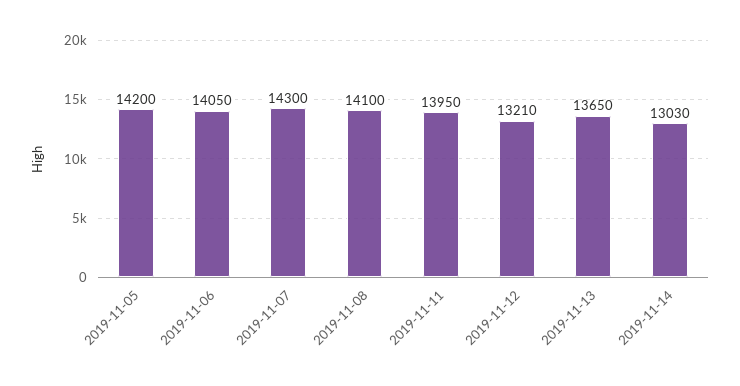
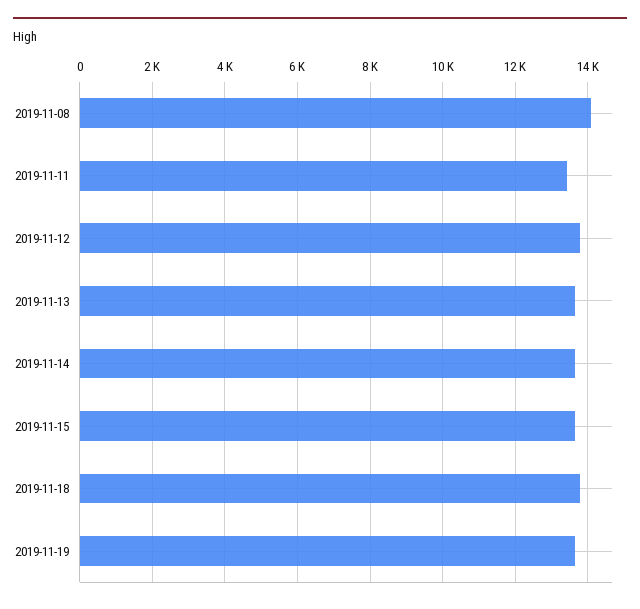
2019-11-05: 14200 -> none
2019-11-06: 14050 -> none
2019-11-07: 14300 -> none
2019-11-11: 13950 -> 13400
2019-11-12: 13210 -> 13800
2019-11-14: 13030 -> 13600
2019-11-15: none -> 13600
2019-11-18: none -> 13800
2019-11-19: none -> 13600

